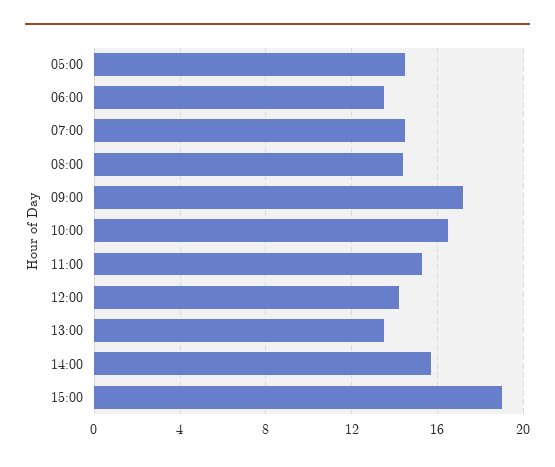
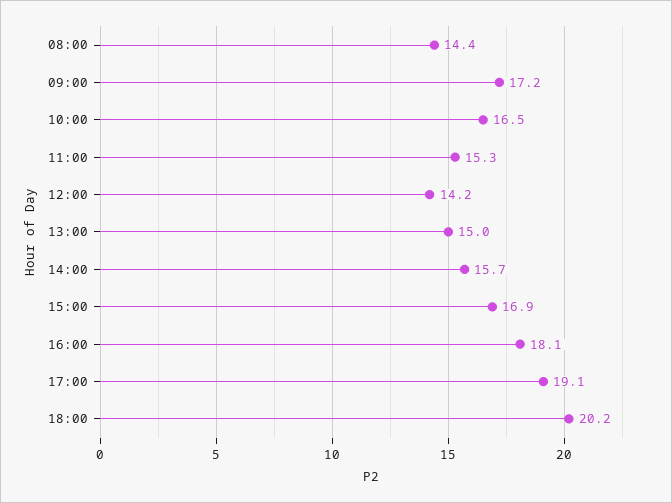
05:00: 14.5 -> none
06:00: 13.5 -> none
07:00: 14.5 -> none
13:00: 13.5 -> 15
15:00: 19 -> 16.9
16:00: none -> 18.1
17:00: none -> 19.1
18:00: none -> 20.2

